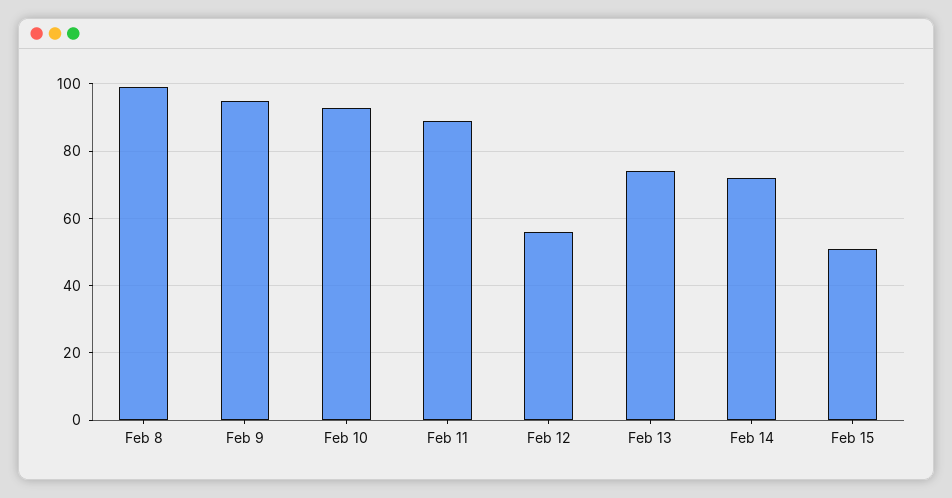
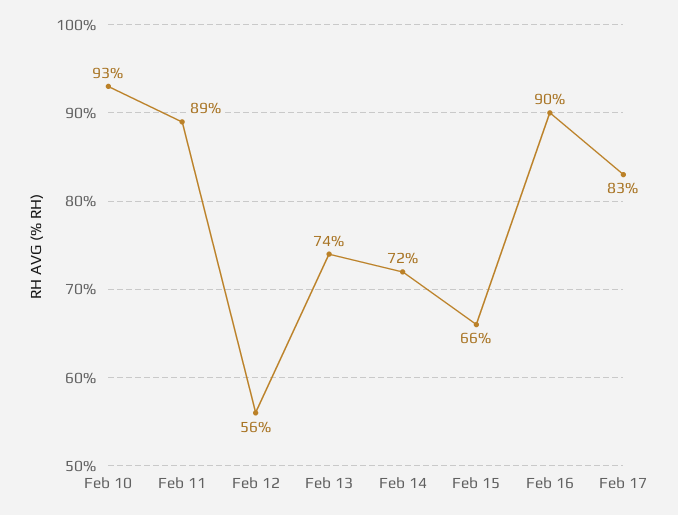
Feb 8: 100 -> none
Feb 9: 95 -> none
Feb 15: 50 -> 66
Feb 16: none -> 90
Feb 17: none -> 83

